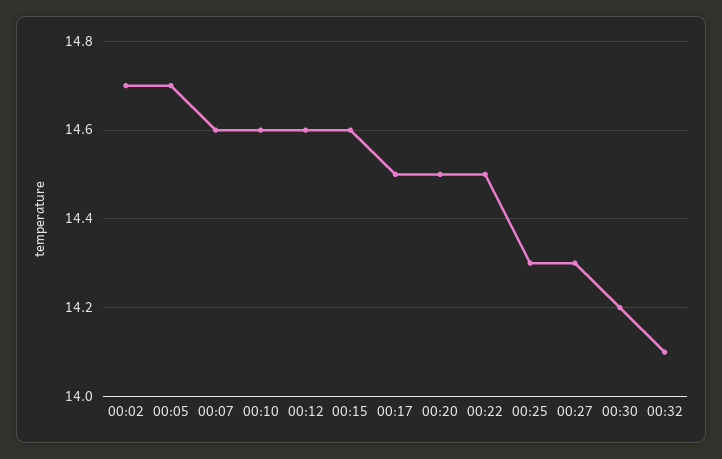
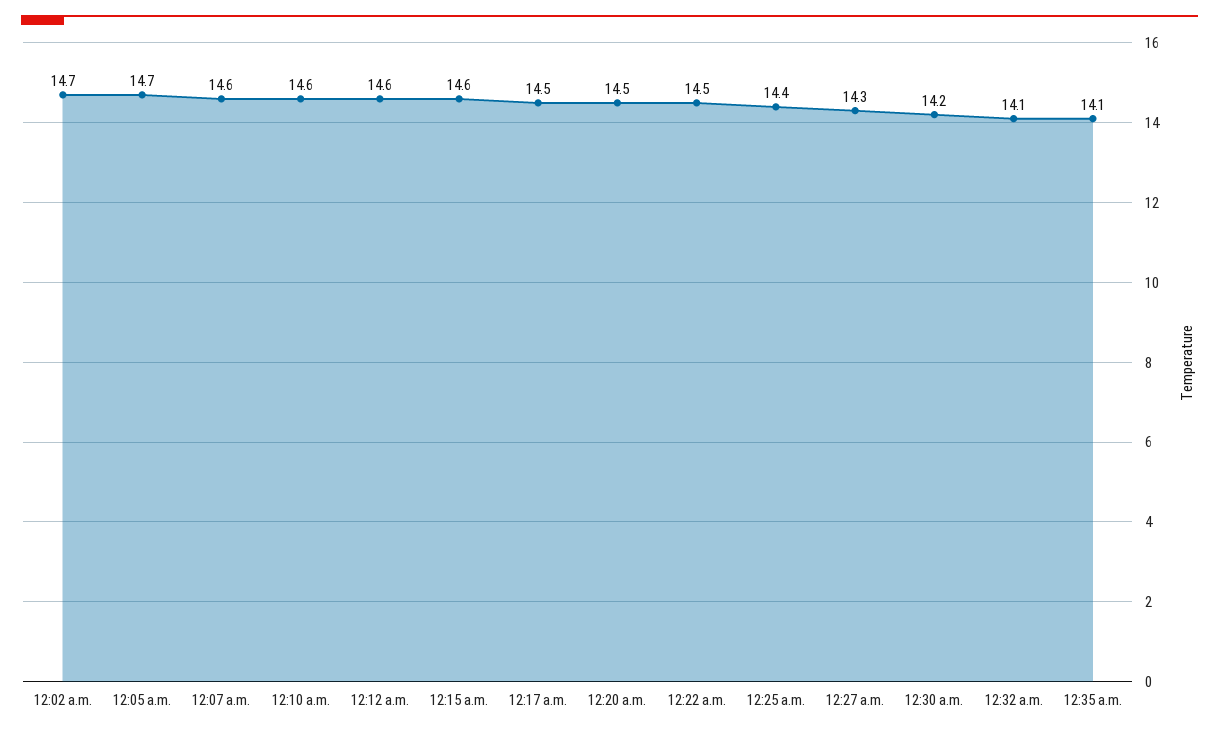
00:25: 14.3 -> 14.4
12:35 a.m.: none -> 14.1

